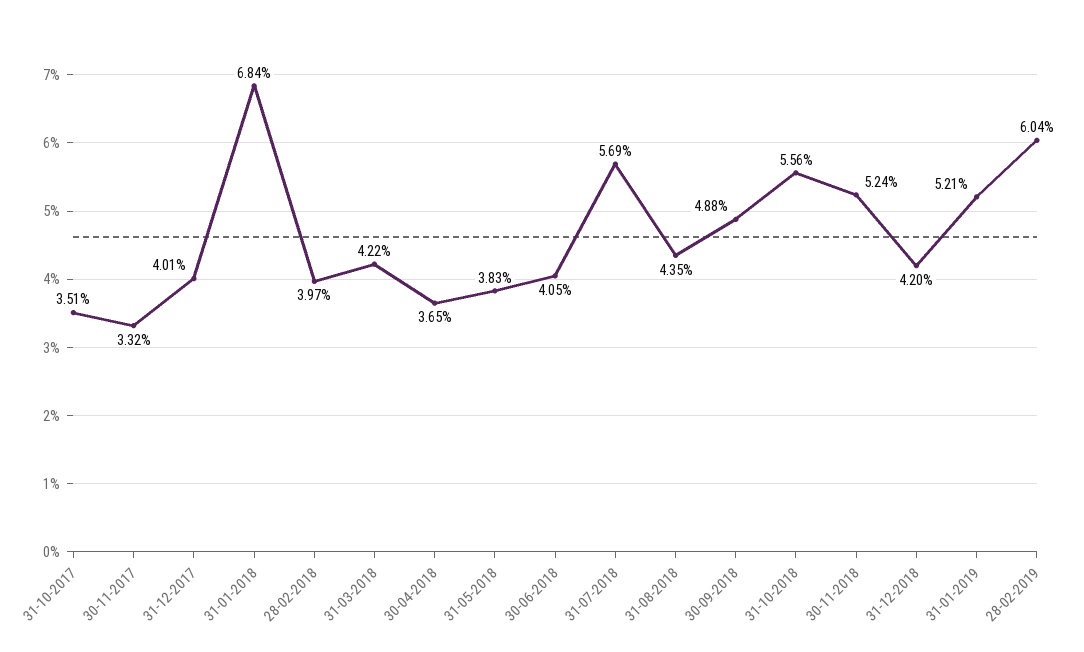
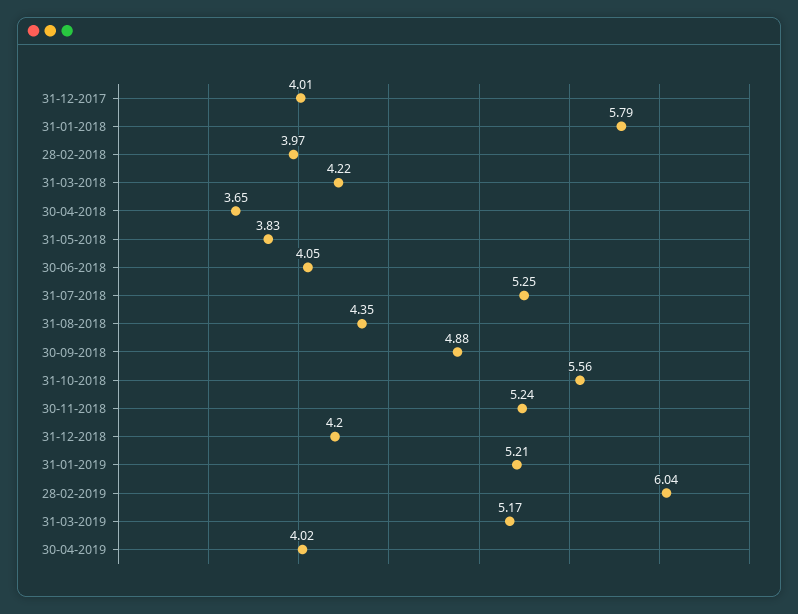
31-10-2017: 3.51 -> none
30-11-2017: 3.32 -> none
31-01-2018: 6.84 -> 5.79
31-07-2018: 5.69 -> 5.25
31-03-2019: none -> 5.17
30-04-2019: none -> 4.02

